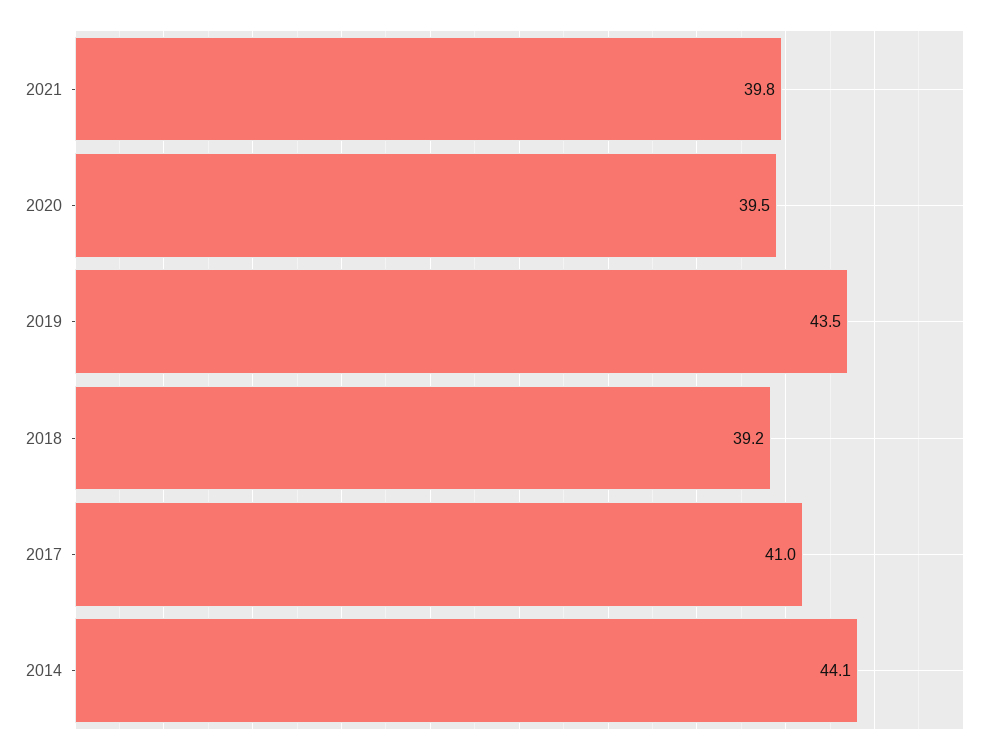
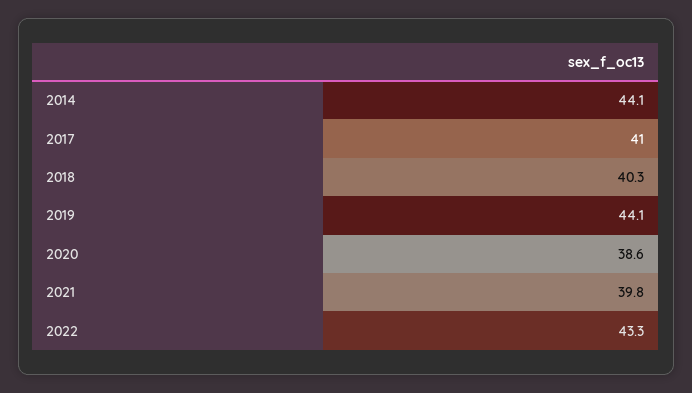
2020: 39.5 -> 38.6
2019: 43.5 -> 44.1
2018: 39.2 -> 40.3
2022: none -> 43.3

